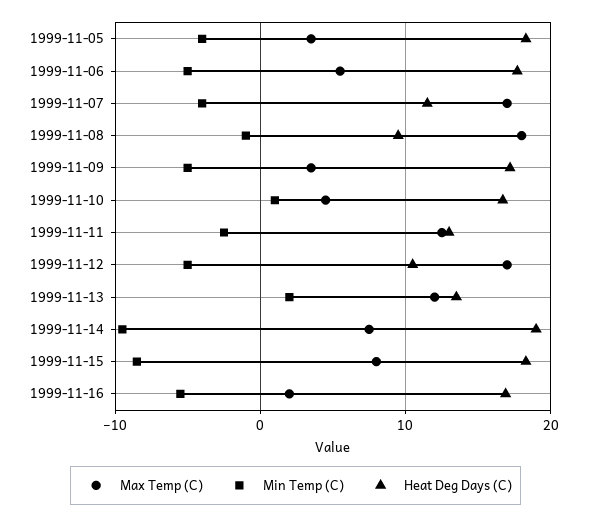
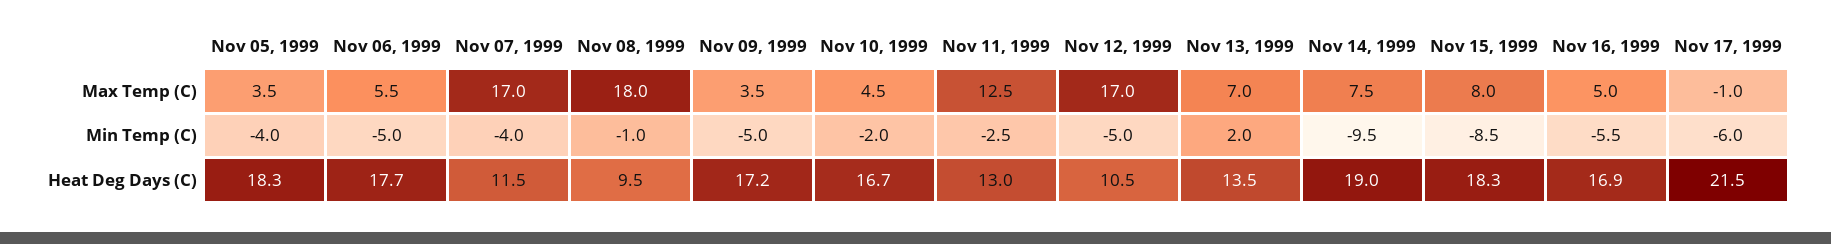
Min Temp (C), 1999-11-10: 1 -> -2
Max Temp (C), 1999-11-13: 12 -> 7
Max Temp (C), 1999-11-16: 2 -> 5
Max Temp (C), Nov 17, 1999: none -> -1
Min Temp (C), Nov 17, 1999: none -> -6
Heat Deg Days (C), Nov 17, 1999: none -> 21.5

